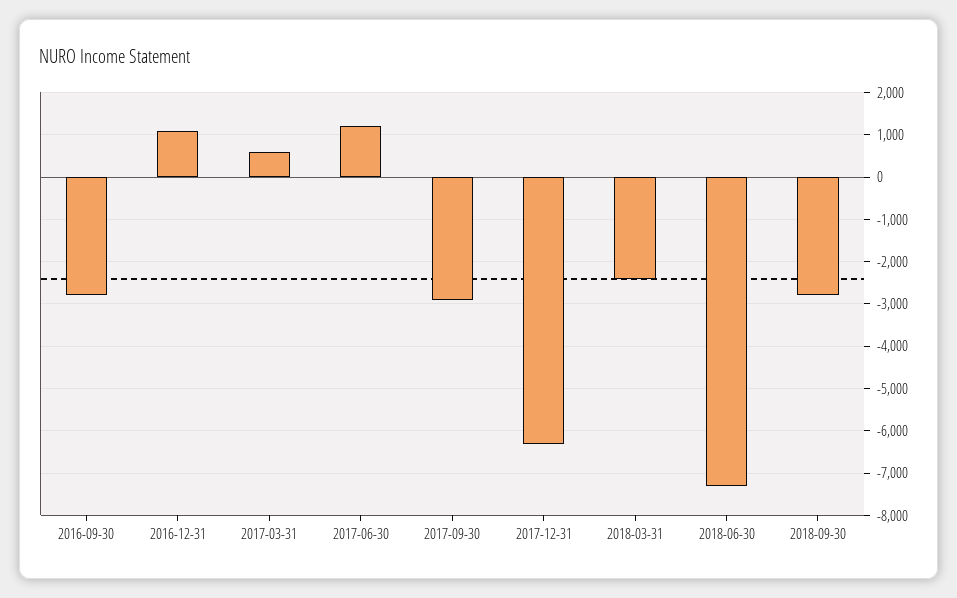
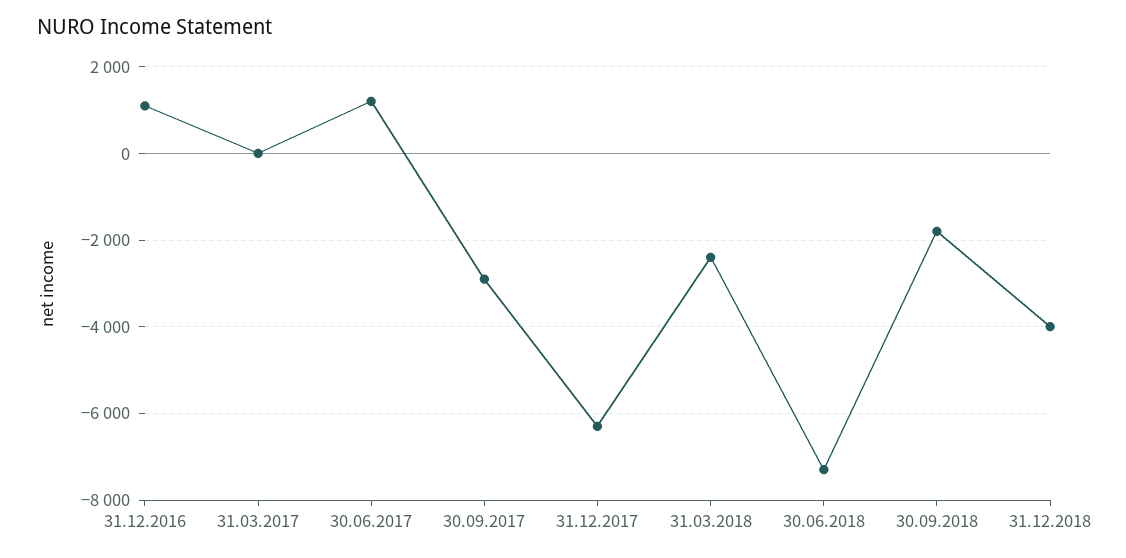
2016-09-30: -2800 -> none
2017-03-31: 600 -> 0
2018-09-30: -2800 -> -1800
31.12.2018: none -> -4000

